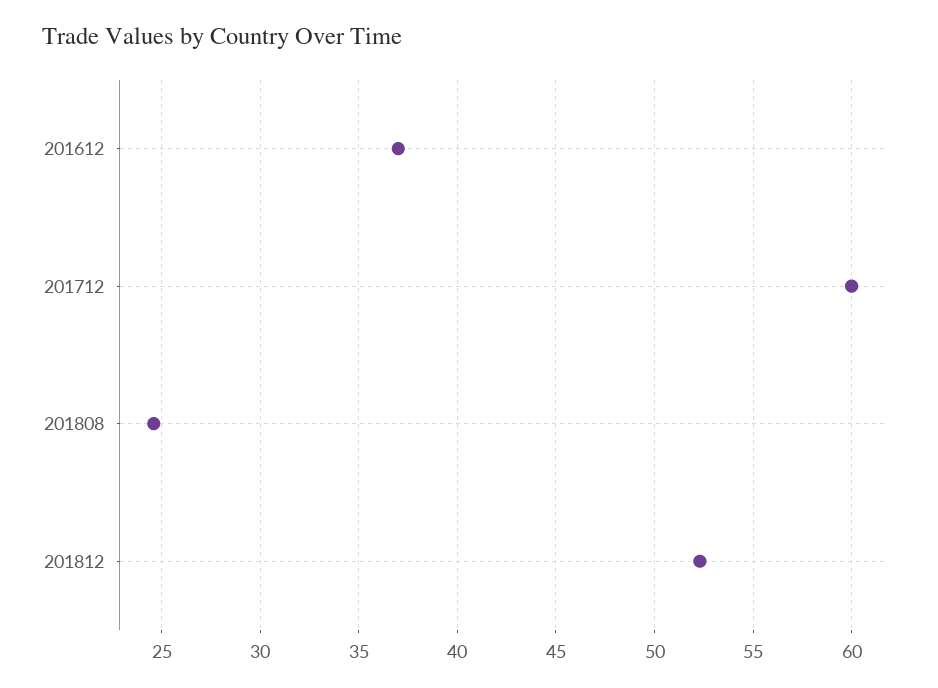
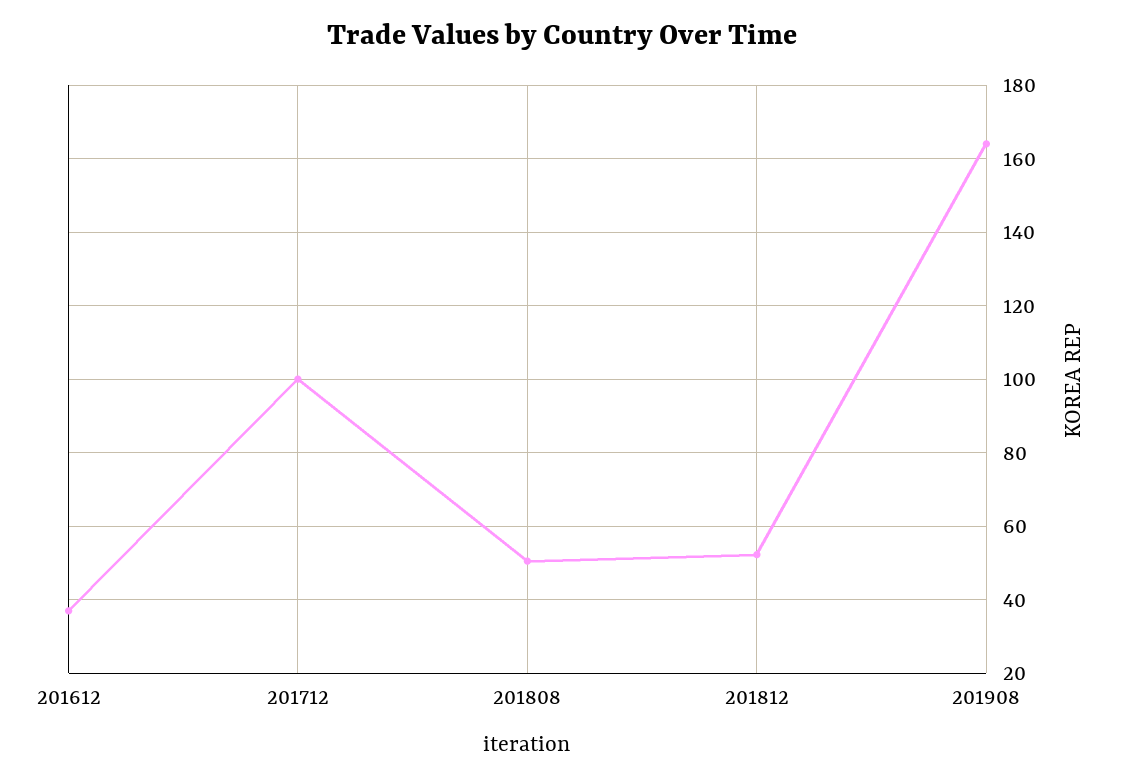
201712: 60 -> 100
201808: 24.5 -> 50
201908: none -> 164

